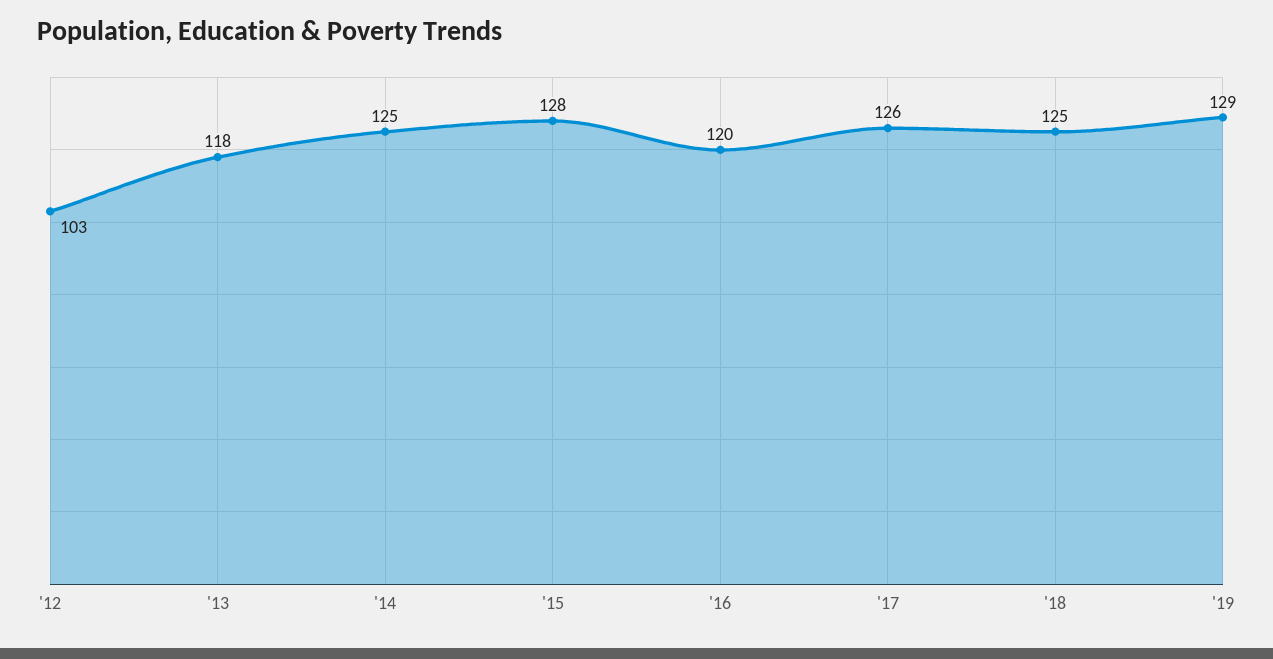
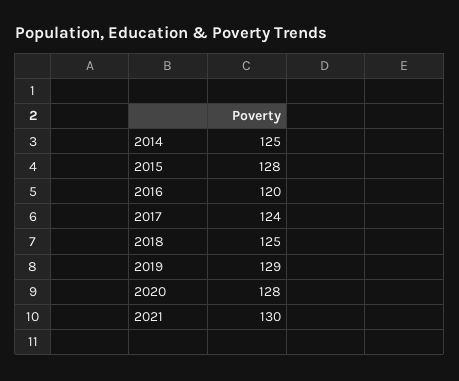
'12: 103 -> none
'13: 118 -> none
'17: 126 -> 124
2020: none -> 128
2021: none -> 130

